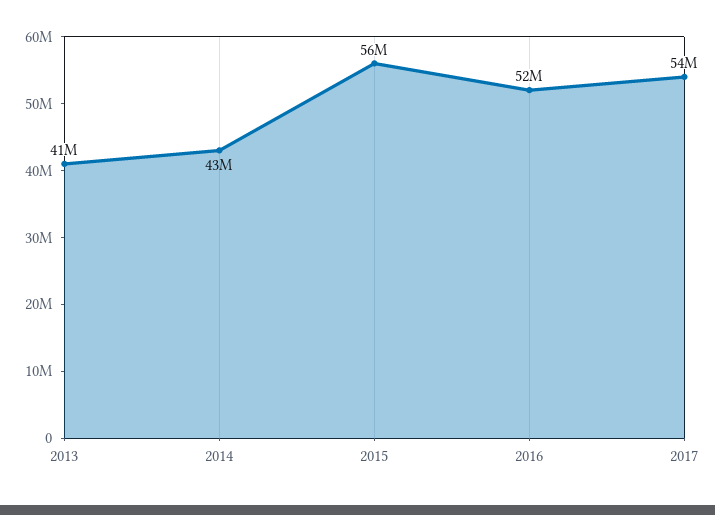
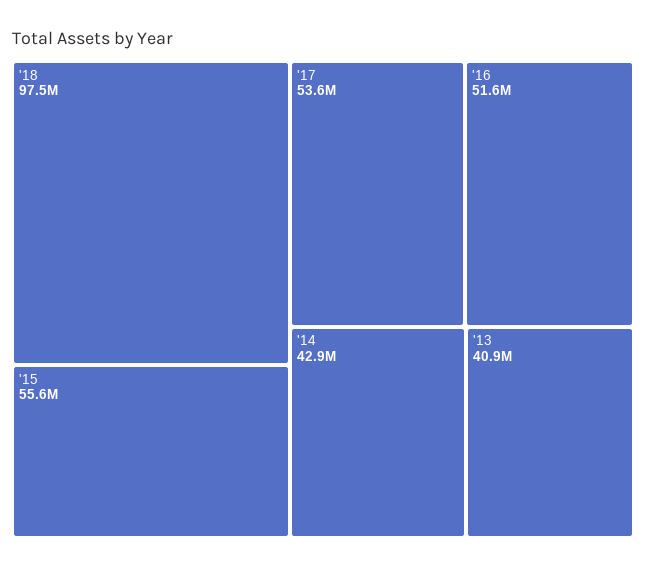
'18: none -> 97500000

